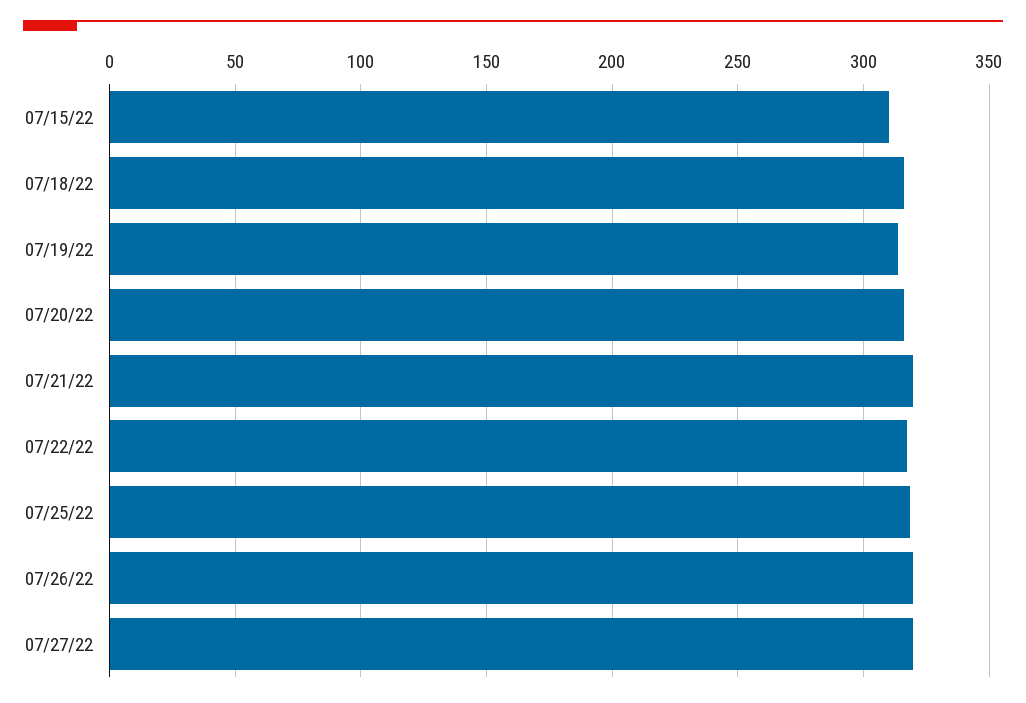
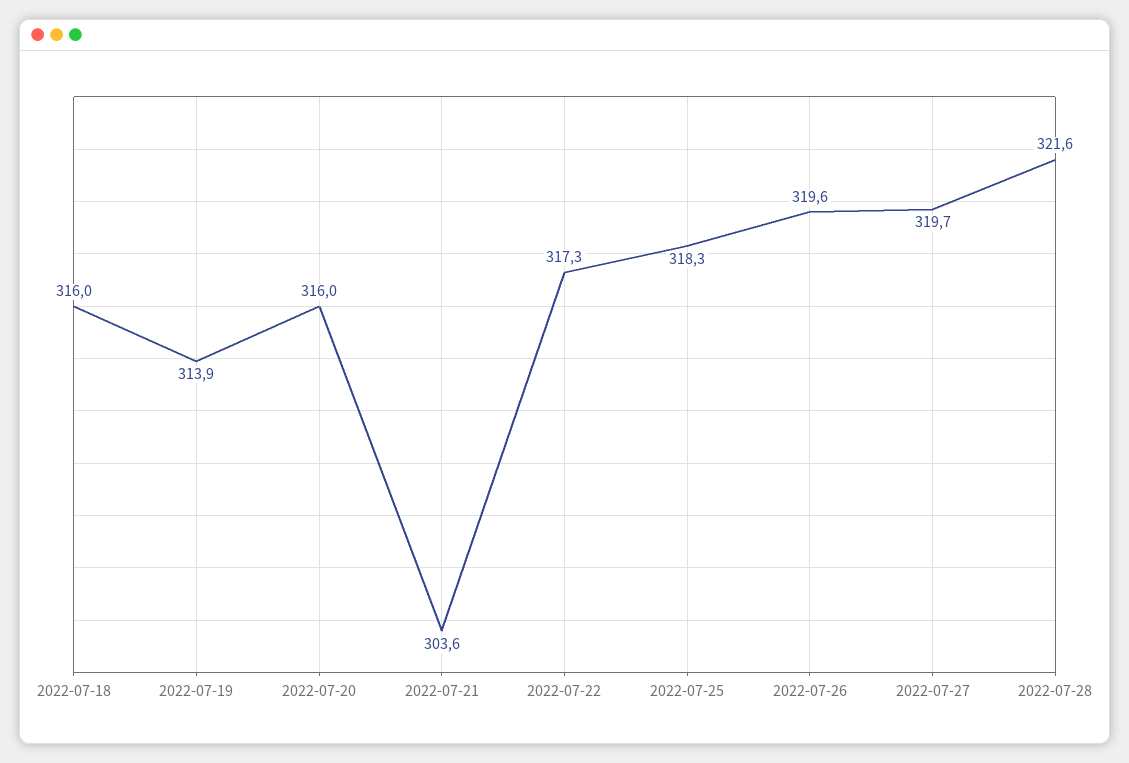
07/15/22: 310 -> none
07/21/22: 320 -> 303.6
2022-07-28: none -> 321.6

